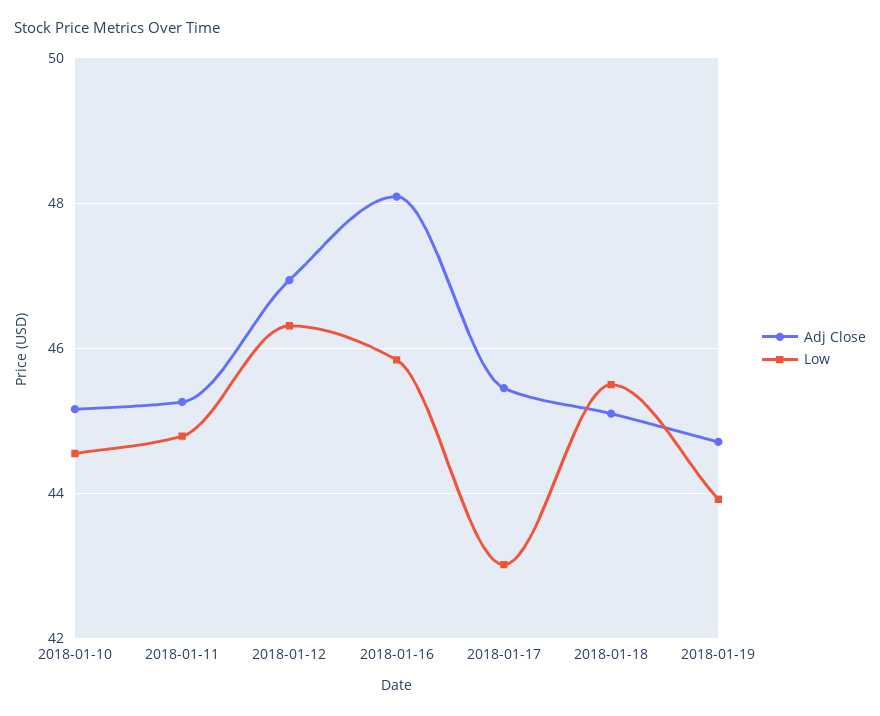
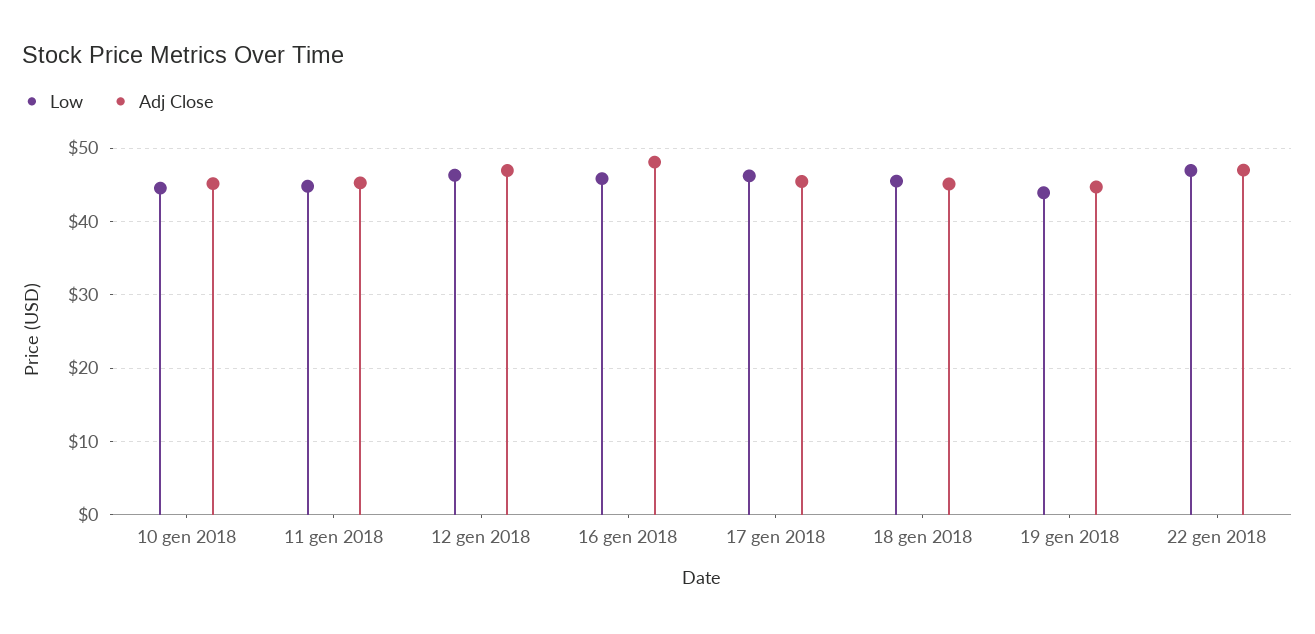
Low, 2018-01-17: 43 -> 46
Low, 22 gen 2018: none -> 47
Adj Close, 22 gen 2018: none -> 47

